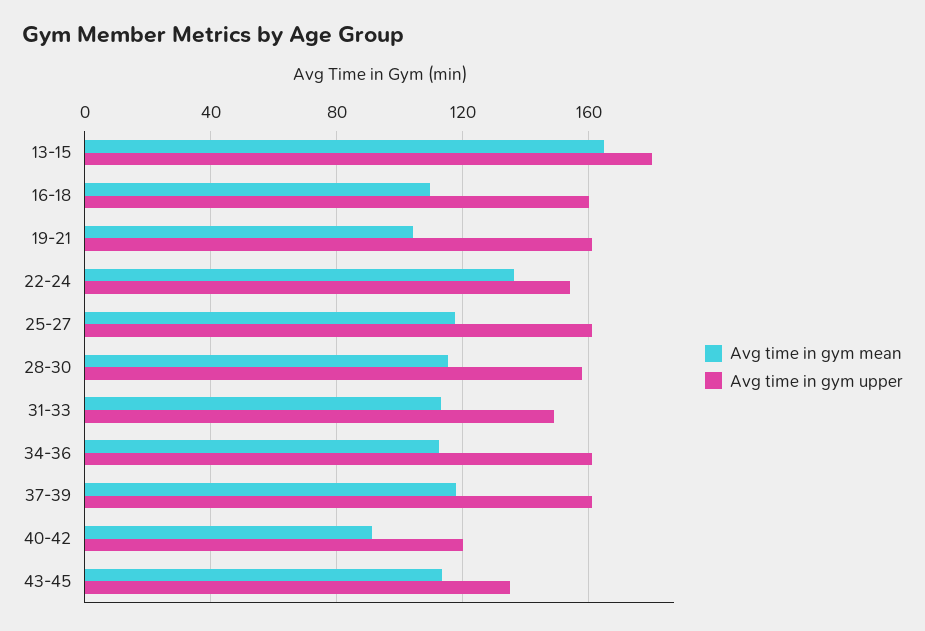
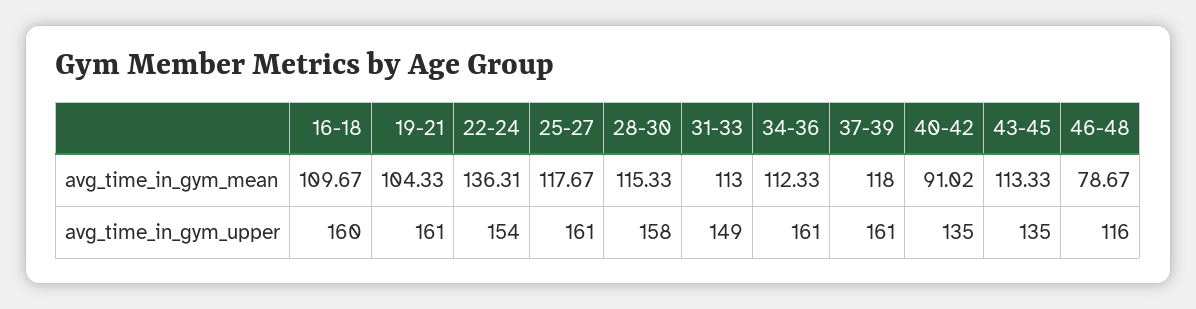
Avg time in gym mean, 13-15: 165 -> none
Avg time in gym upper, 13-15: 180 -> none
Avg time in gym upper, 40-42: 120 -> 135
Avg time in gym mean, 46-48: none -> 78.67
Avg time in gym upper, 46-48: none -> 116

